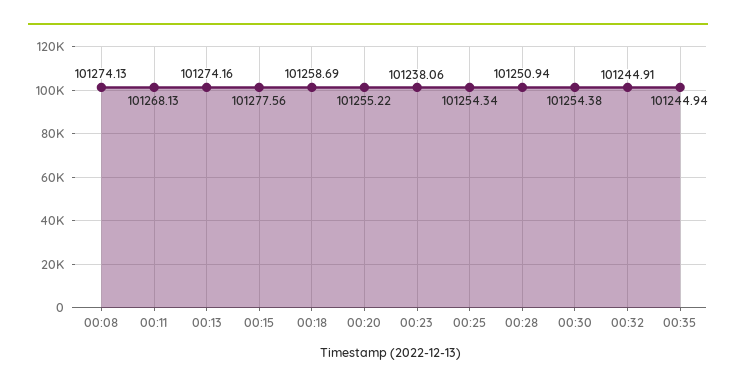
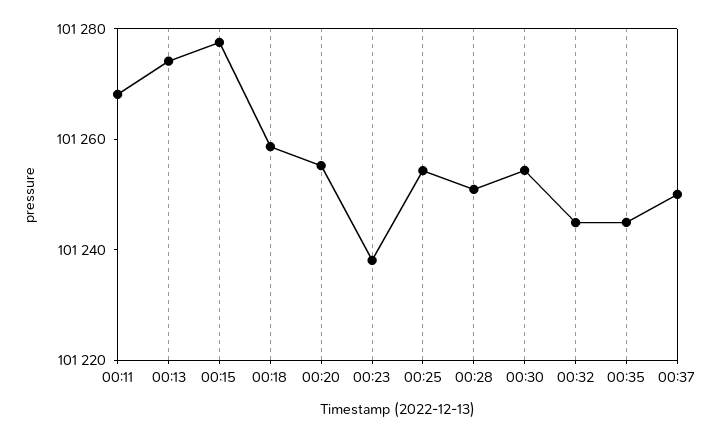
00:08: 101274.13 -> none
00:37: none -> 101250

